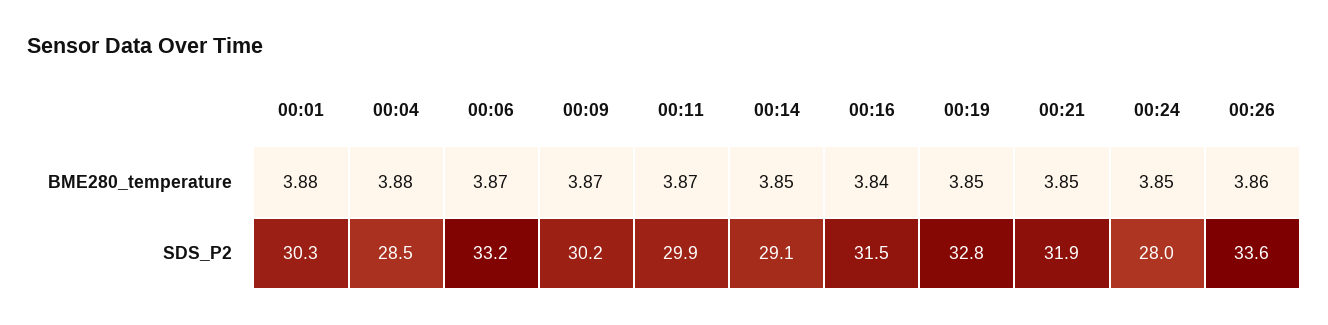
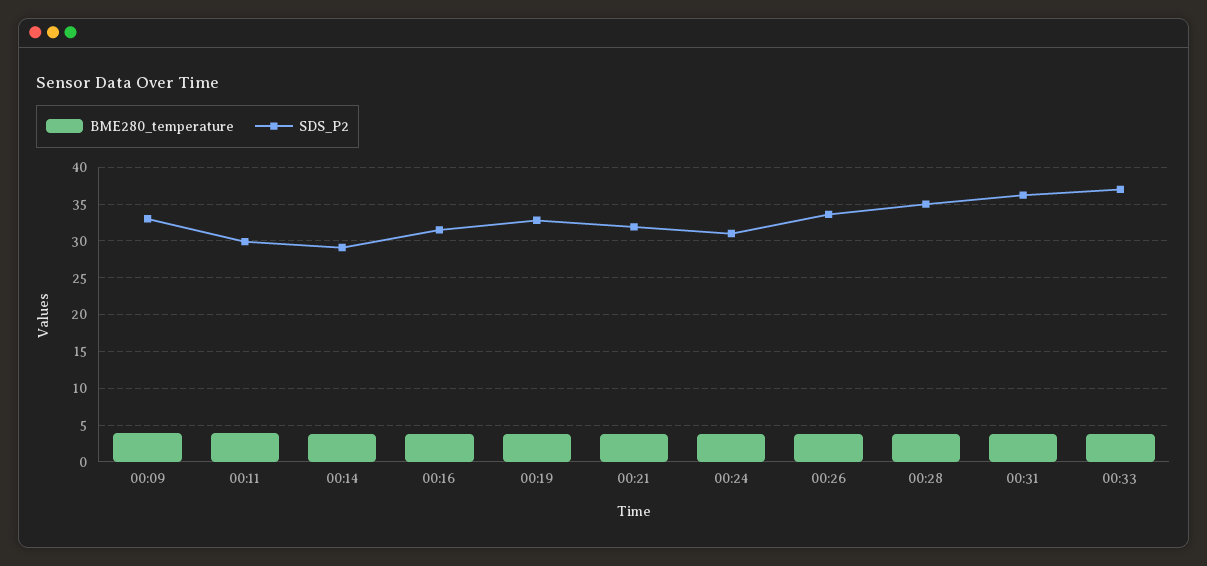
BME280_temperature, 00:01: 3.88 -> none
BME280_temperature, 00:04: 3.88 -> none
BME280_temperature, 00:06: 3.87 -> none
SDS_P2, 00:01: 30.3 -> none
SDS_P2, 00:04: 28.5 -> none
SDS_P2, 00:06: 33.2 -> none
SDS_P2, 00:09: 30.2 -> 33
SDS_P2, 00:24: 28 -> 31
BME280_temperature, 00:28: none -> 4
SDS_P2, 00:28: none -> 35
BME280_temperature, 00:31: none -> 4
SDS_P2, 00:31: none -> 36
BME280_temperature, 00:33: none -> 4
SDS_P2, 00:33: none -> 37

